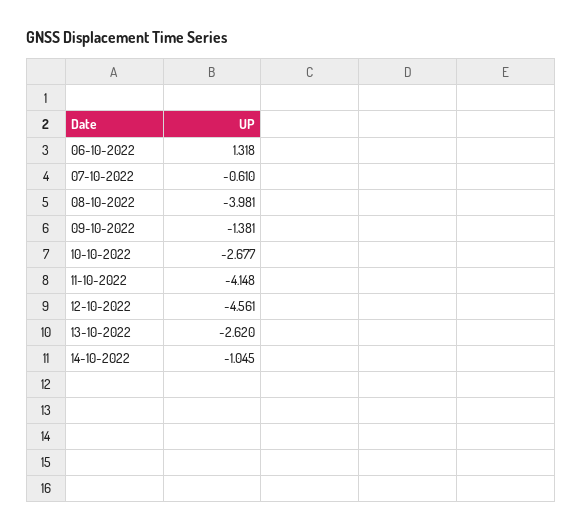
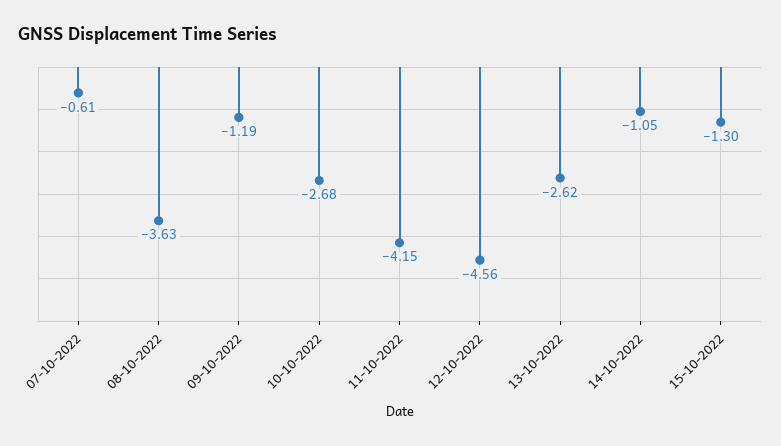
06-10-2022: 1.318 -> none
08-10-2022: -3.981 -> -3.63
09-10-2022: -1.381 -> -1.19
15-10-2022: none -> -1.3

